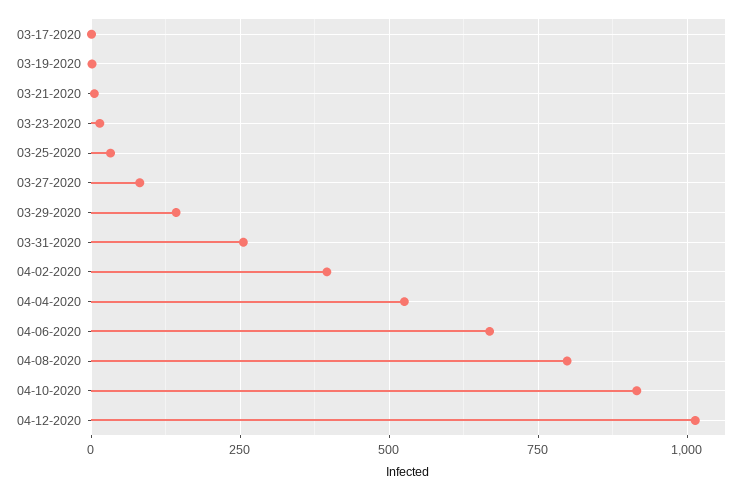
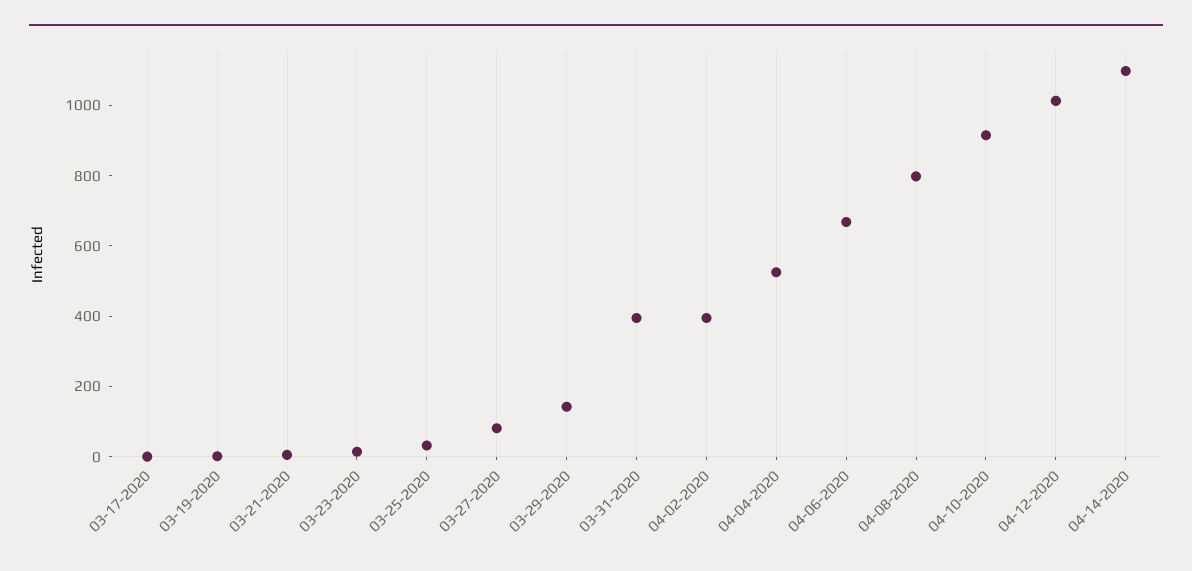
03-31-2020: 250 -> 400
04-14-2020: none -> 1100

